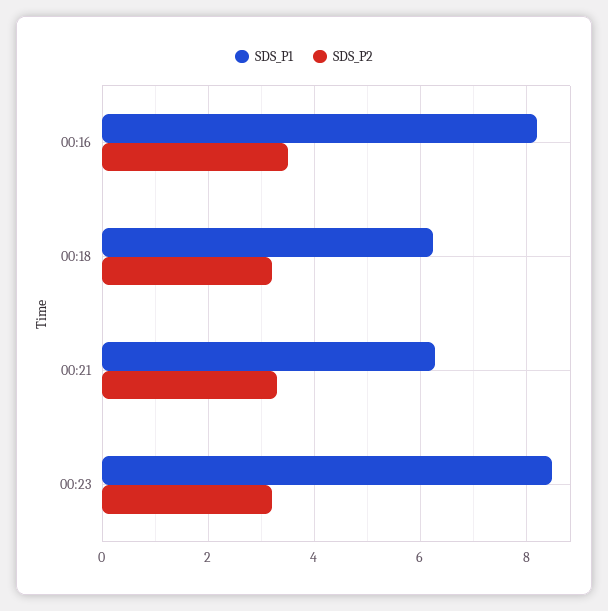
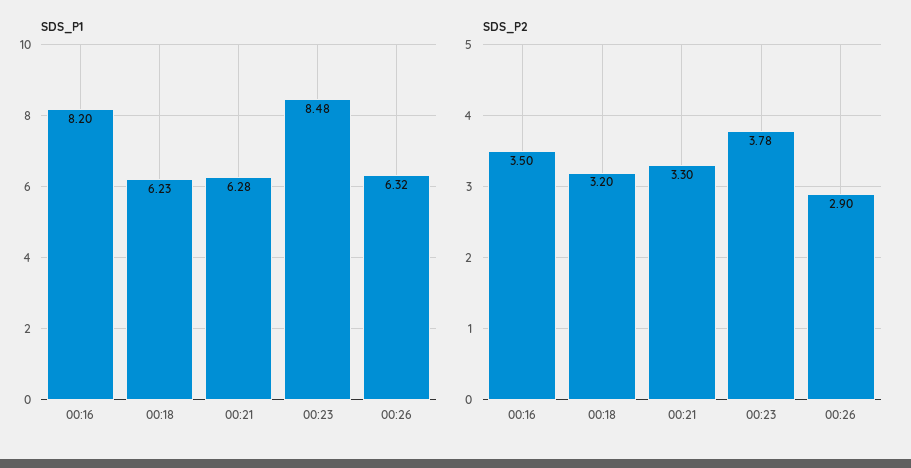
SDS_P2, 00:23: 3.2 -> 3.78
SDS_P1, 00:26: none -> 6.32
SDS_P2, 00:26: none -> 2.9

